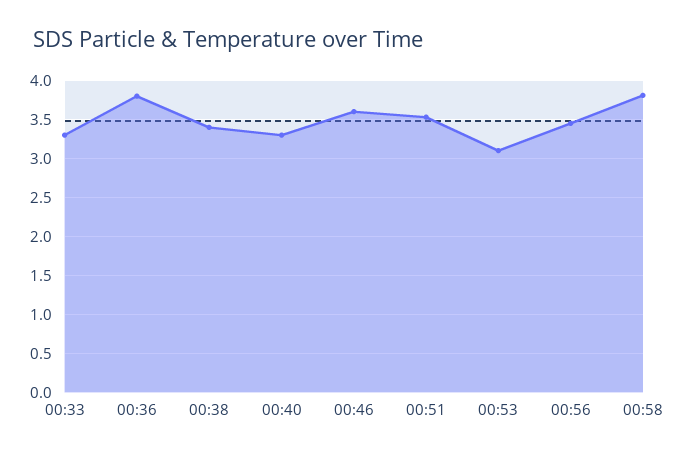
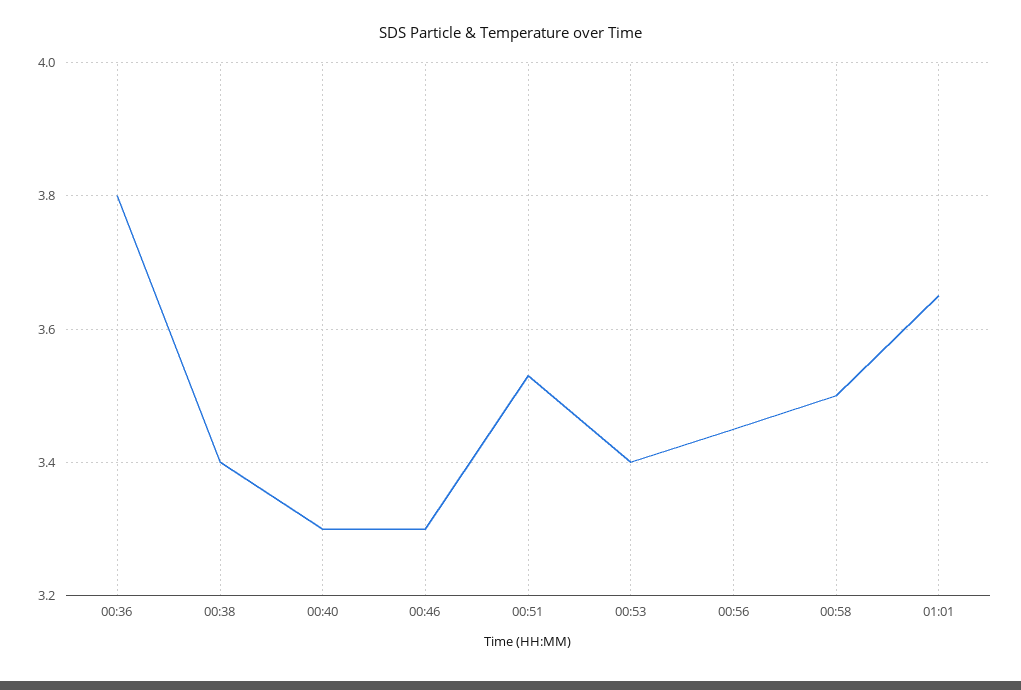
00:33: 3.3 -> none
00:46: 3.6 -> 3.3
00:53: 3.1 -> 3.4
00:58: 3.8 -> 3.5
01:01: none -> 3.65

